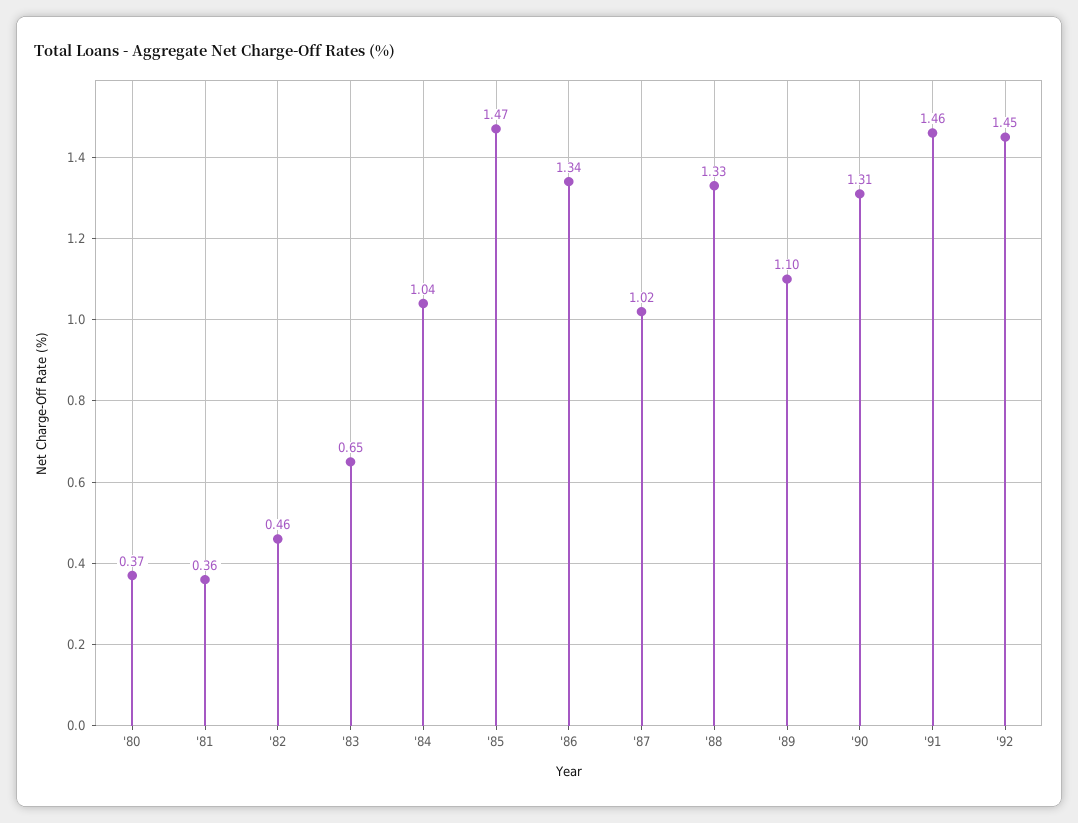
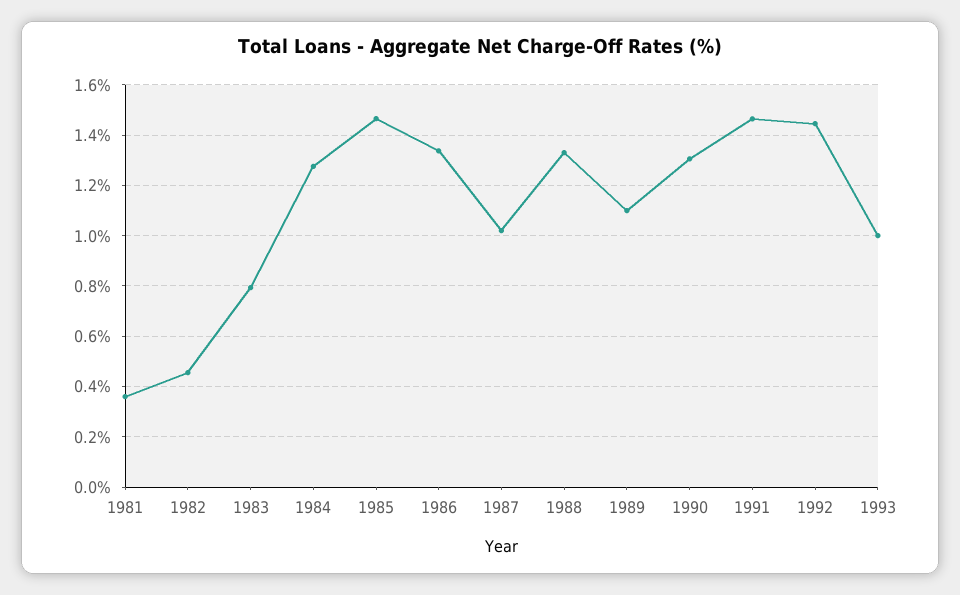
'80: 0.37 -> none
'83: 0.65 -> 0.8
'84: 1.04 -> 1.275
1993: none -> 1

